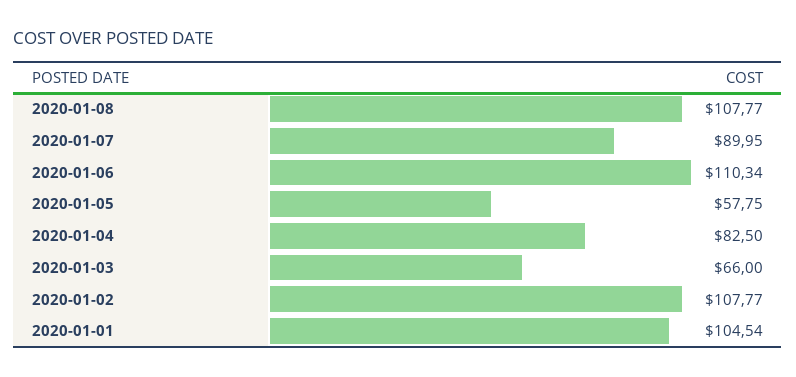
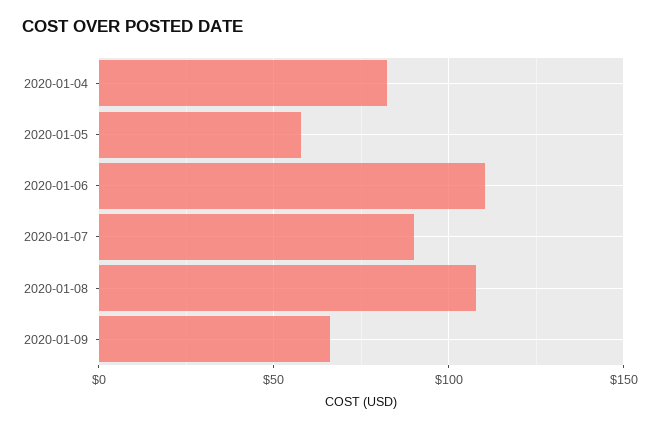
2020-01-03: 66 -> none
2020-01-02: 107.77 -> none
2020-01-01: 104.54 -> none
2020-01-09: none -> 65

